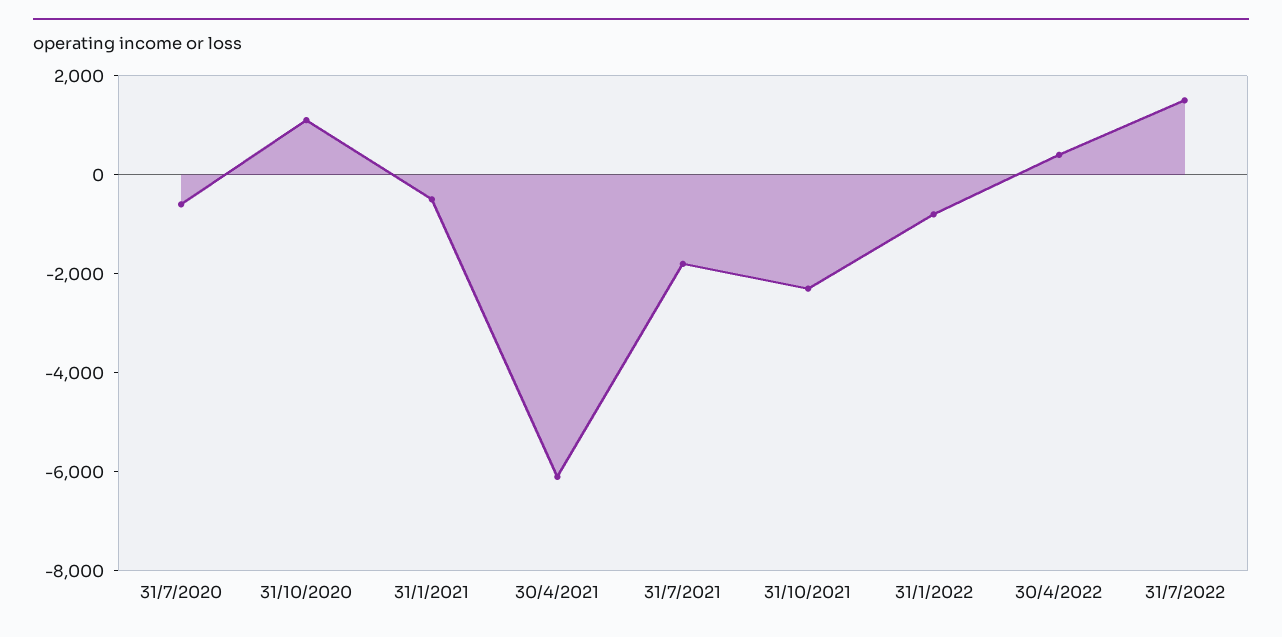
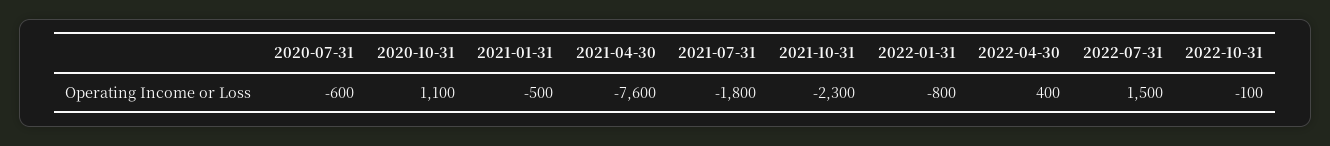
30/4/2021: -6000 -> -7600
2022-10-31: none -> -100

